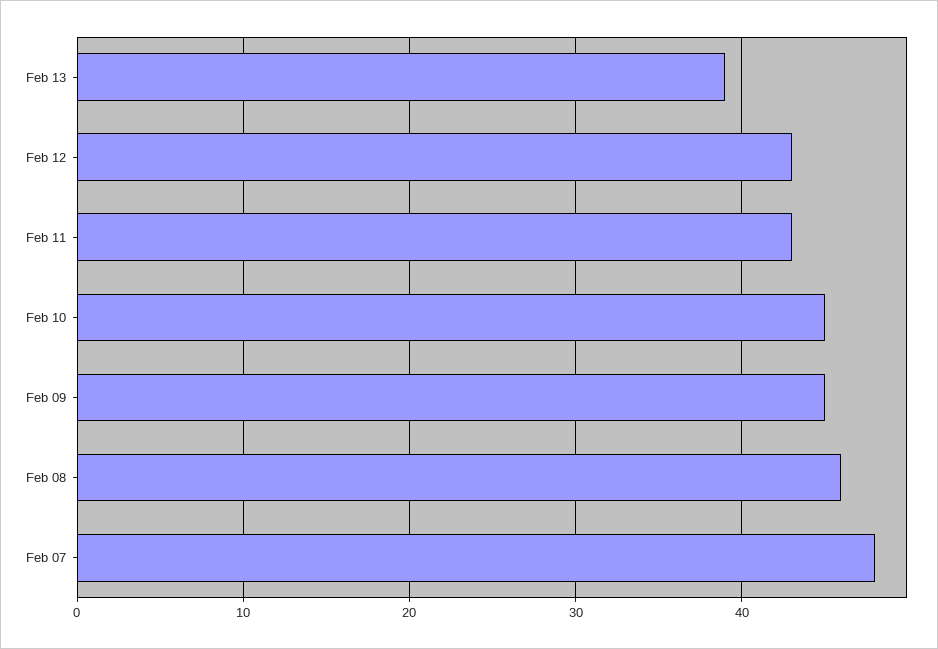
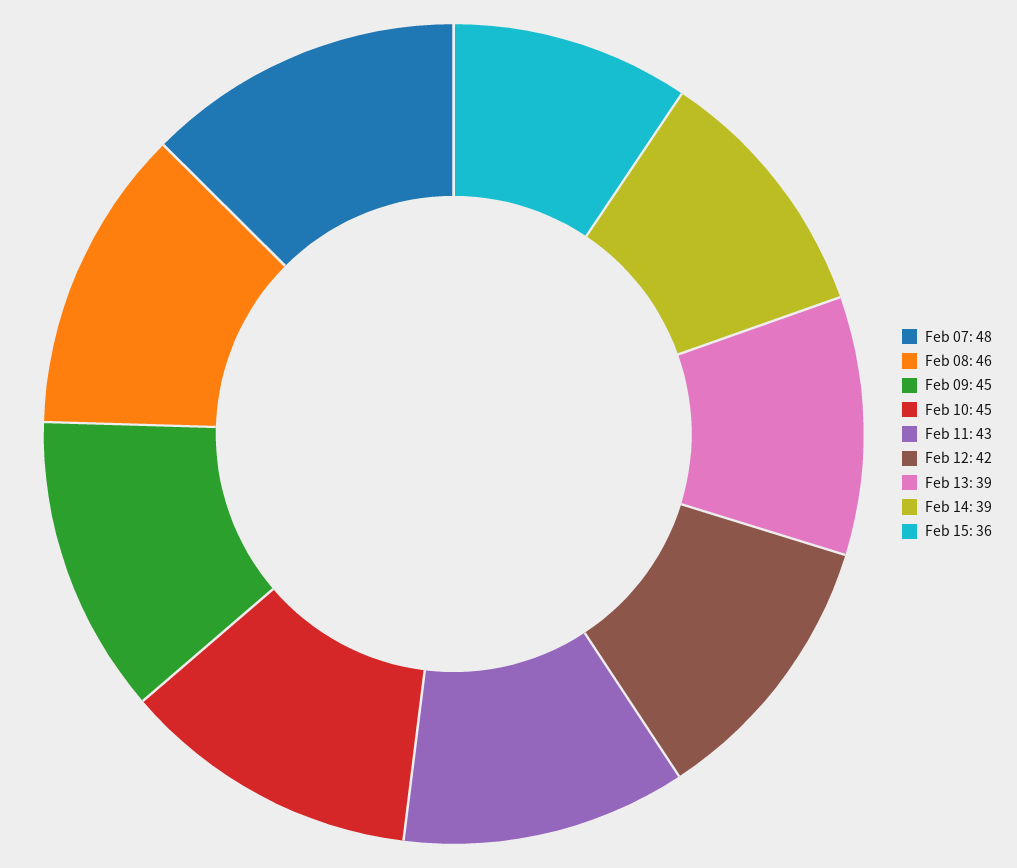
Feb 12: 43 -> 42
Feb 14: none -> 39
Feb 15: none -> 36

